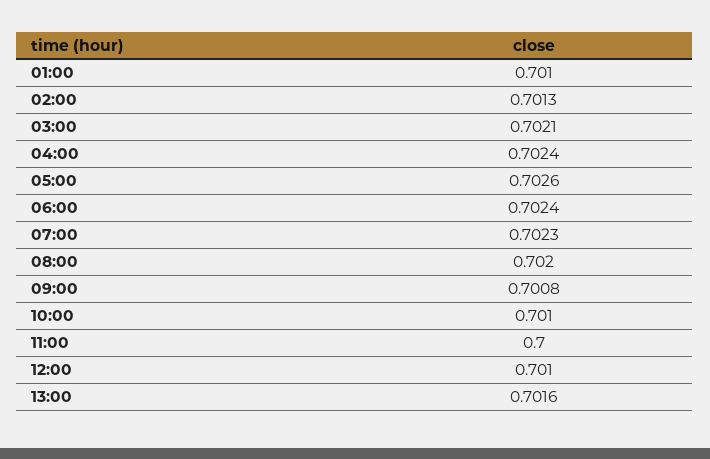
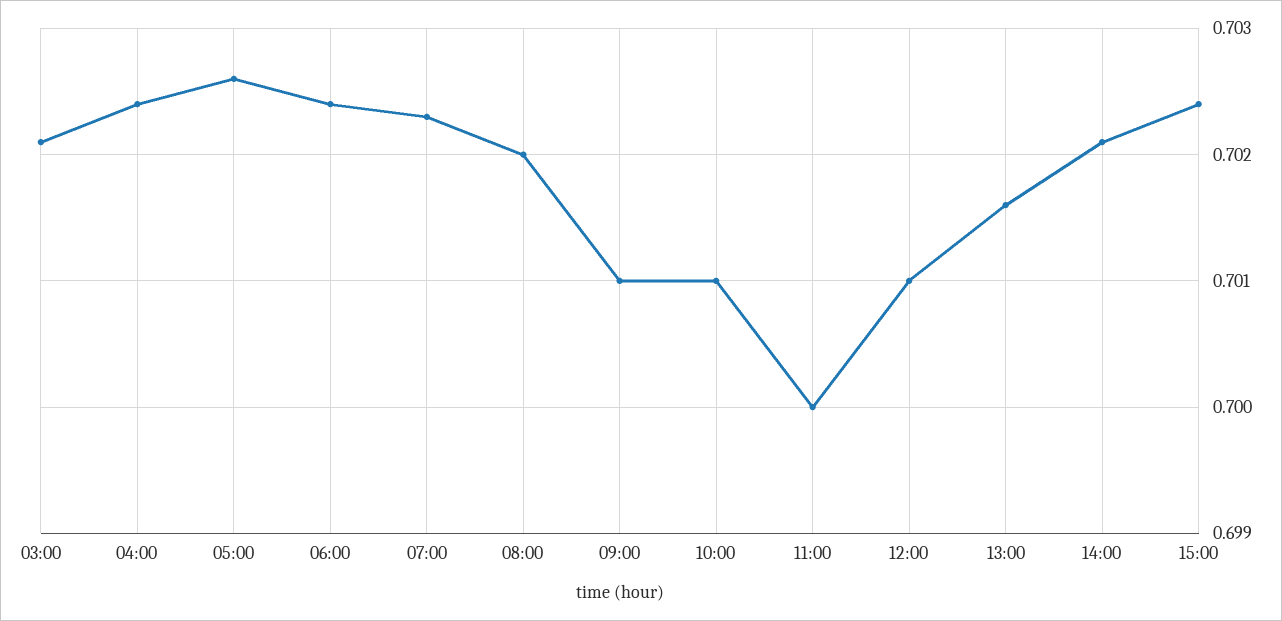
01:00: 0.701 -> none
02:00: 0.7013 -> none
09:00: 0.7008 -> 0.701
14:00: none -> 0.7021
15:00: none -> 0.7024

